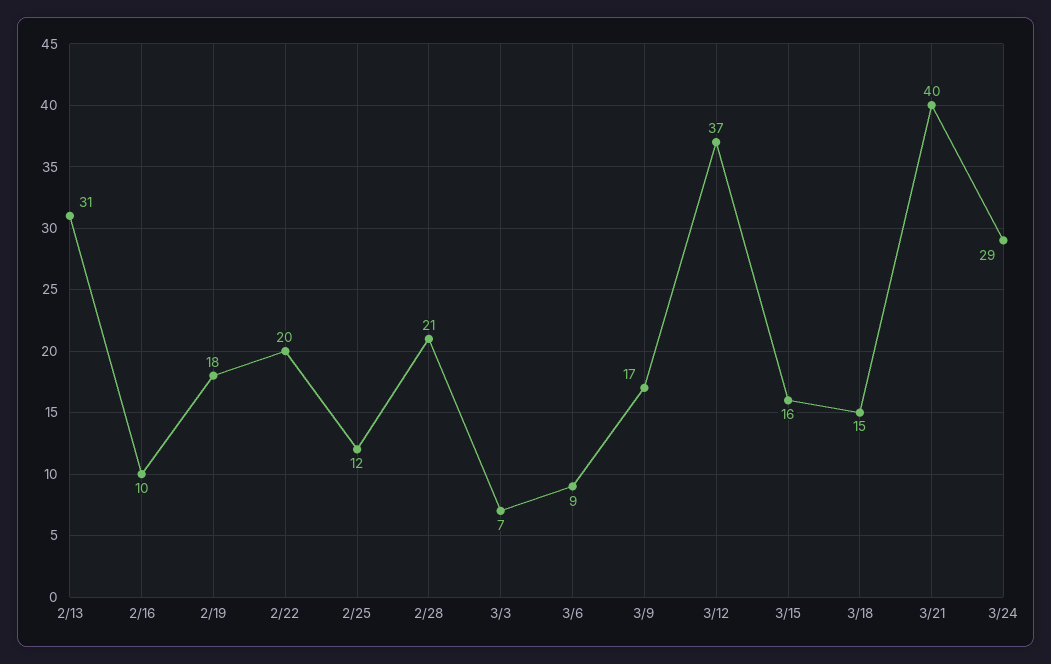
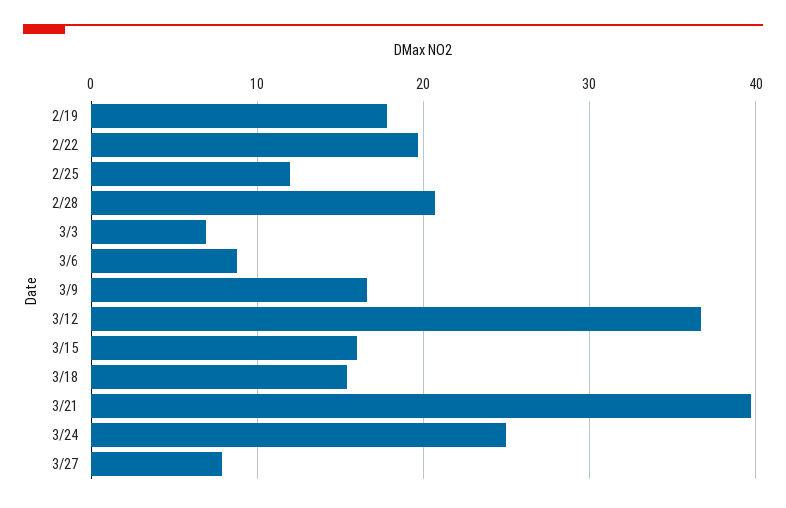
2/13: 31 -> none
2/16: 10 -> none
3/24: 29 -> 25
3/27: none -> 8

